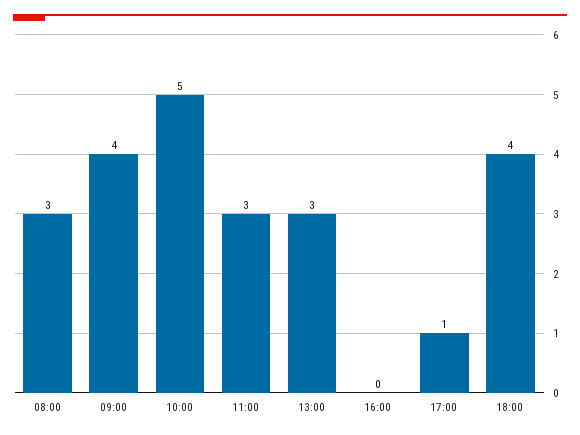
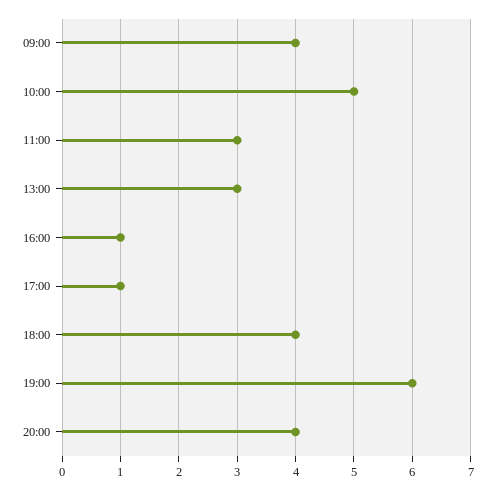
08:00: 3 -> none
16:00: 0 -> 1
19:00: none -> 6
20:00: none -> 4

